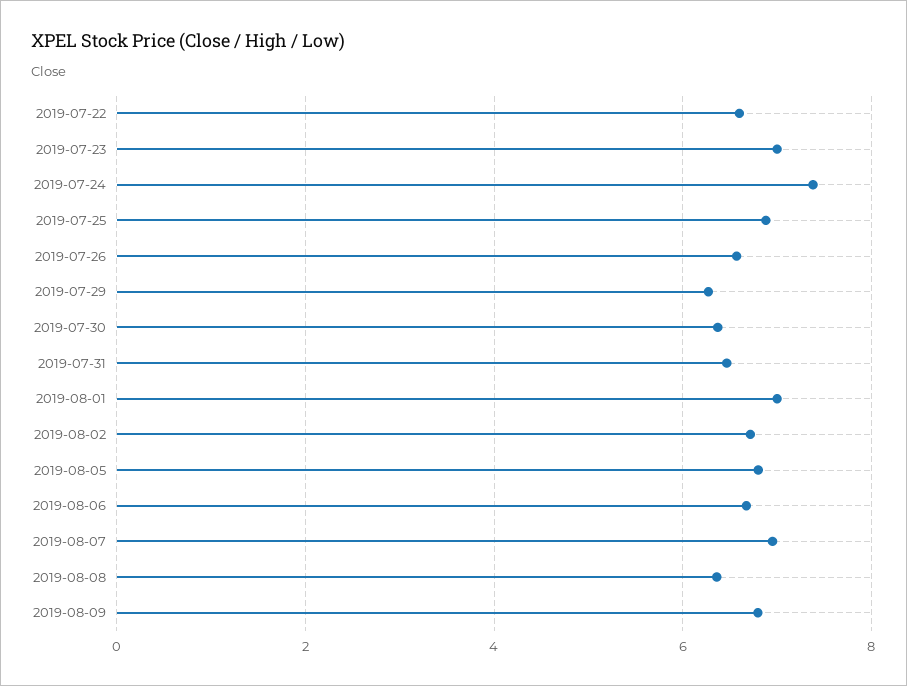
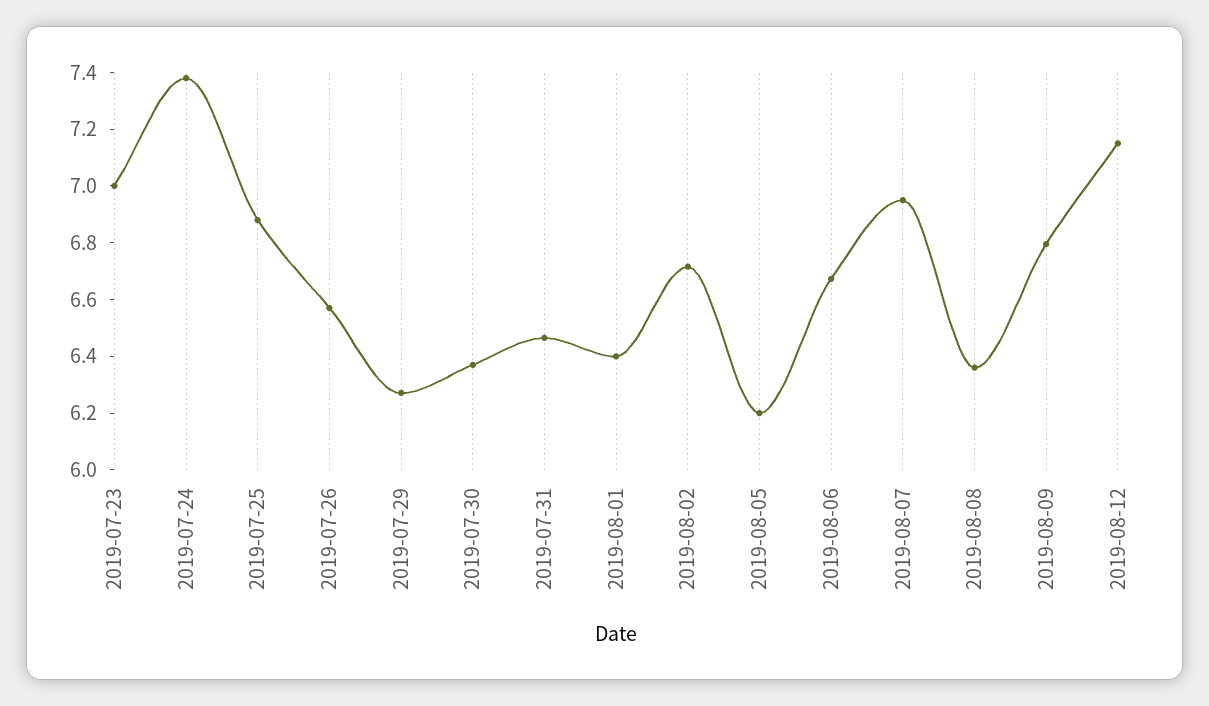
2019-07-22: 6.6 -> none
2019-08-01: 7 -> 6.4
2019-08-05: 6.8 -> 6.2
2019-08-12: none -> 7.15

